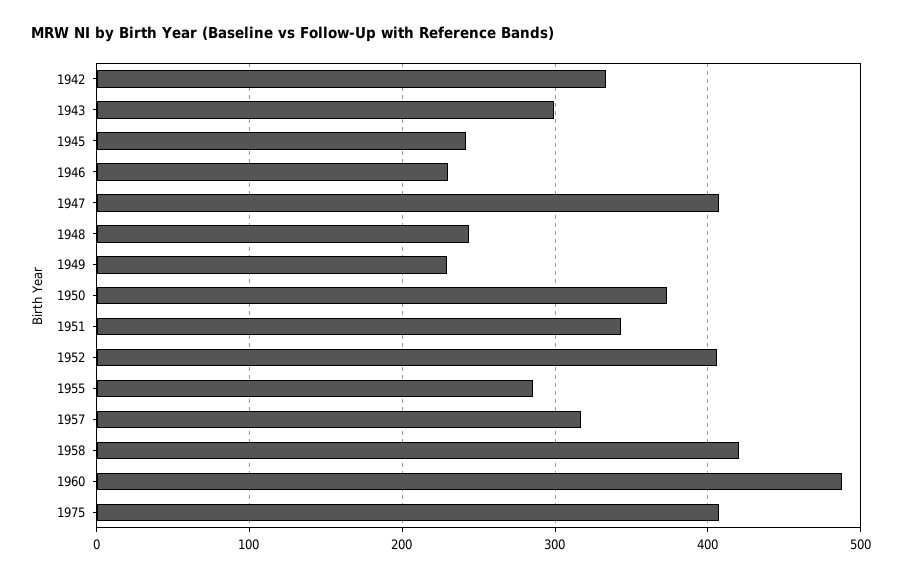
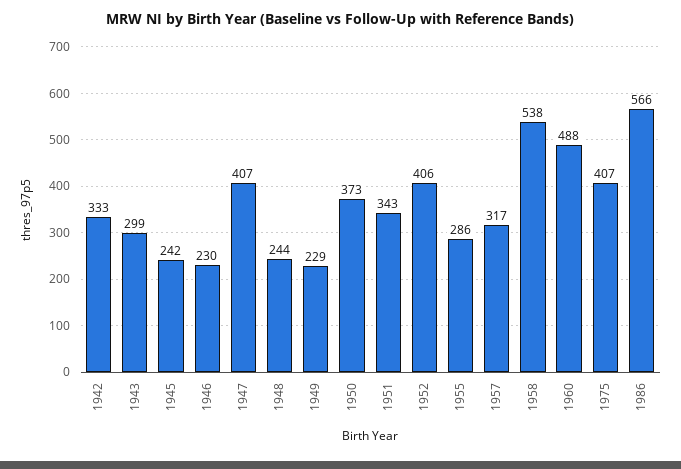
1958: 420 -> 538
1986: none -> 566

